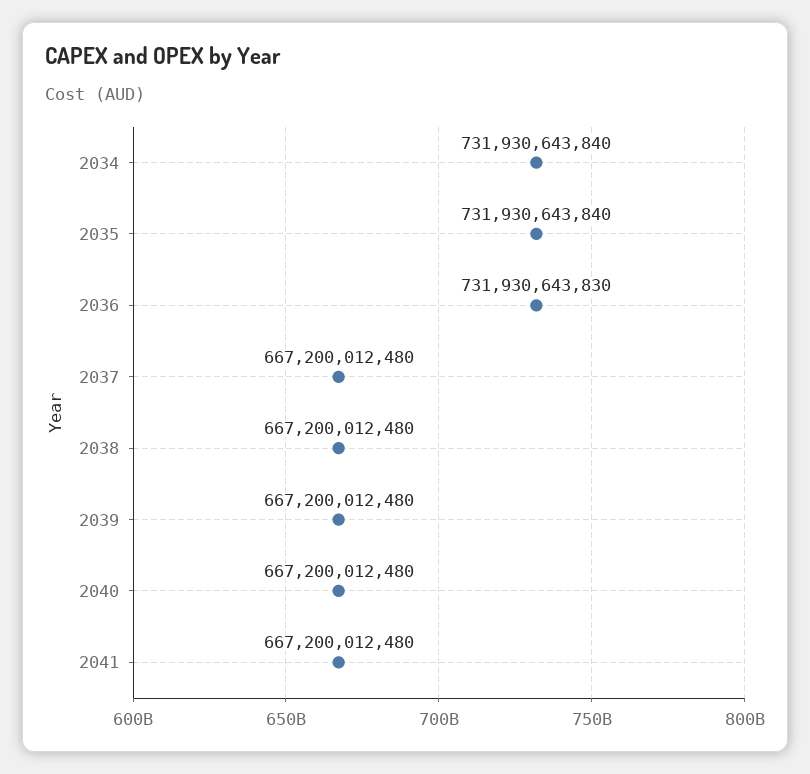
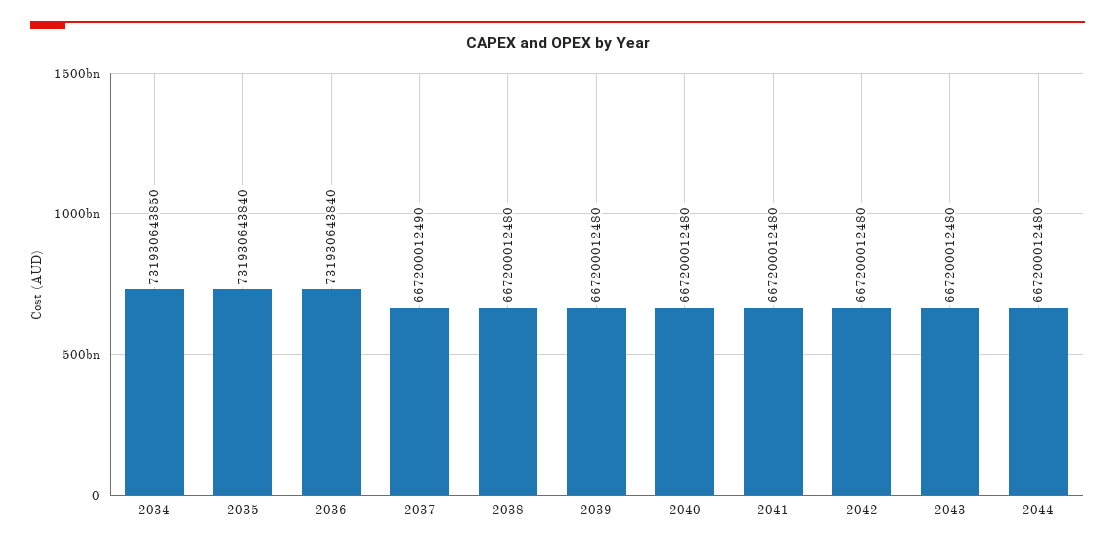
2034: 731930643840 -> 731930643850
2036: 731930643830 -> 731930643840
2037: 667200012480 -> 667200012490
2042: none -> 667200012480
2043: none -> 667200012480
2044: none -> 667200012480

